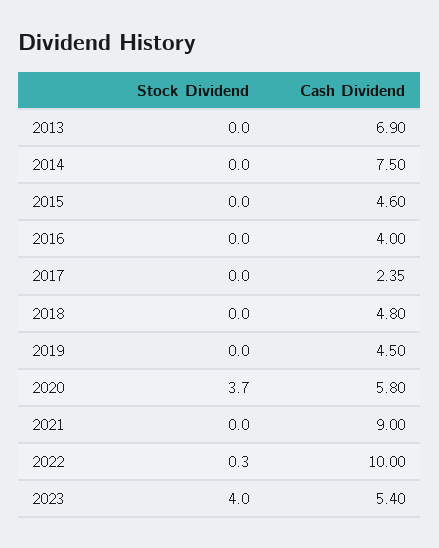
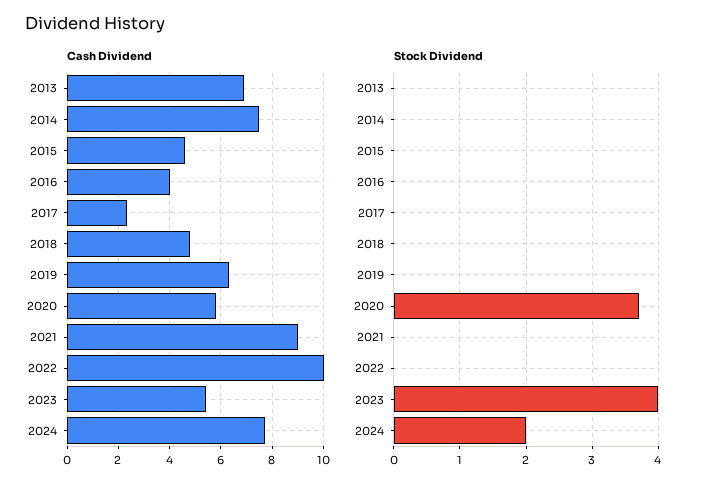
Cash Dividend, 2019: 4.5 -> 6.25
Stock Dividend, 2022: 0.3 -> 0
Cash Dividend, 2024: none -> 7.75
Stock Dividend, 2024: none -> 2

